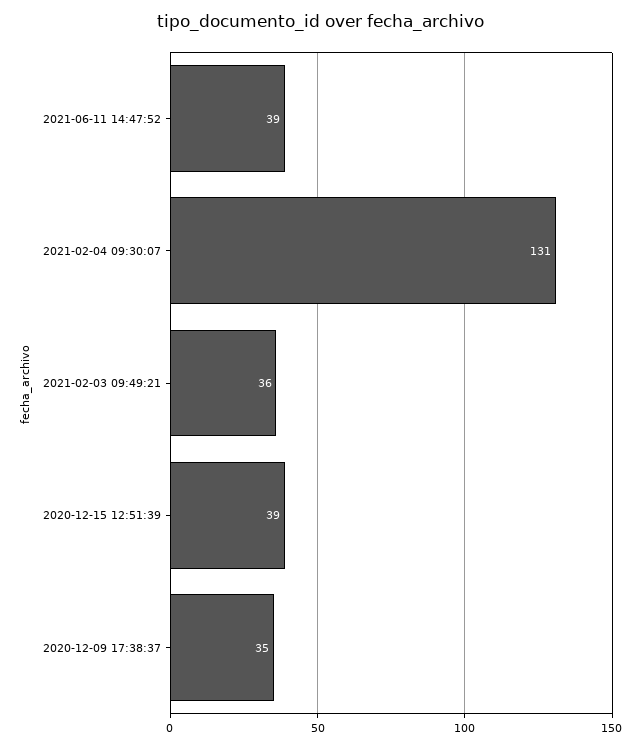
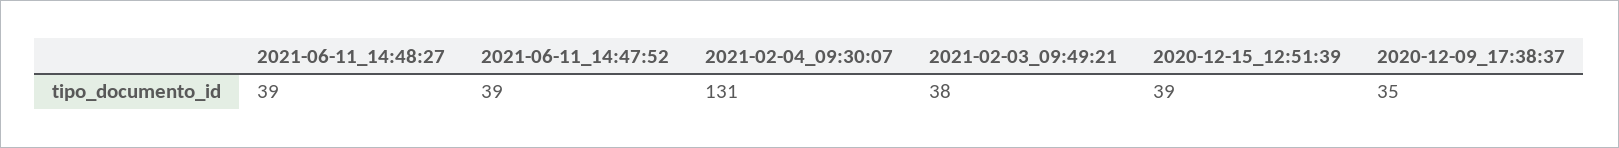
2021-02-03 09:49:21: 36 -> 38
2021-06-11_14:48:27: none -> 39

